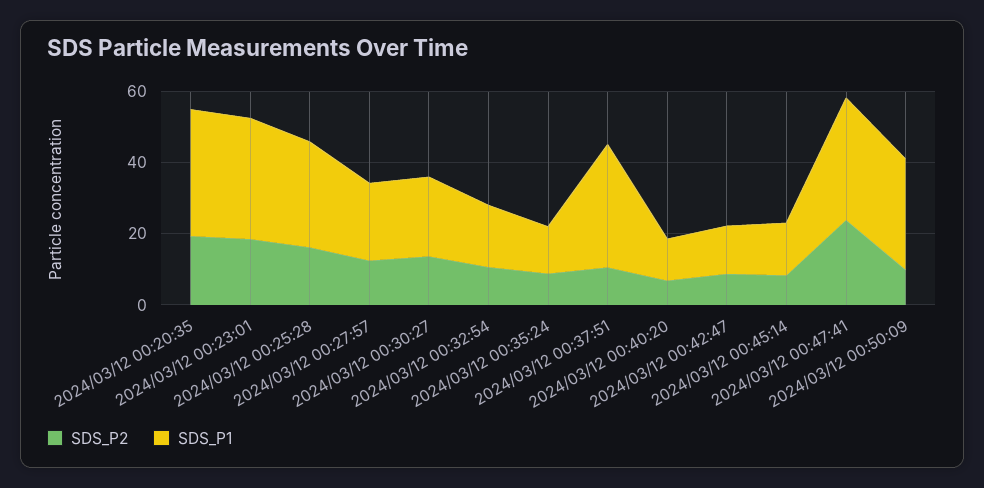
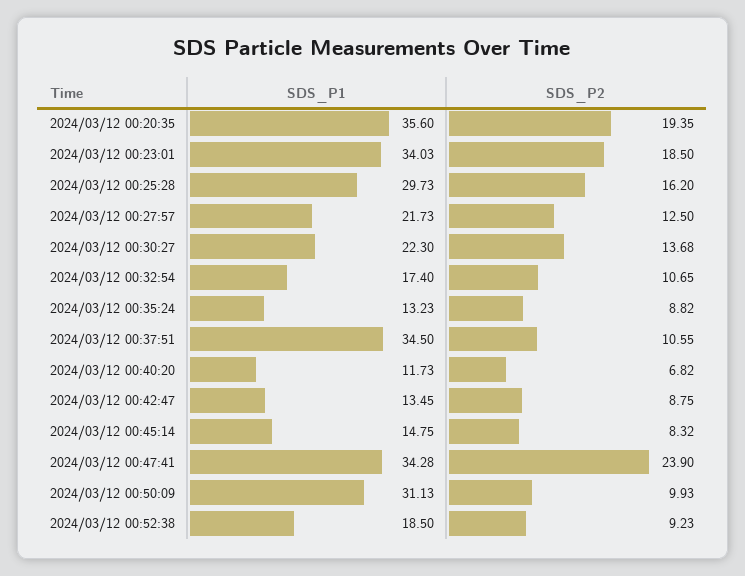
SDS_P1, 2024/03/12 00:52:38: none -> 18.5
SDS_P2, 2024/03/12 00:52:38: none -> 9.23

